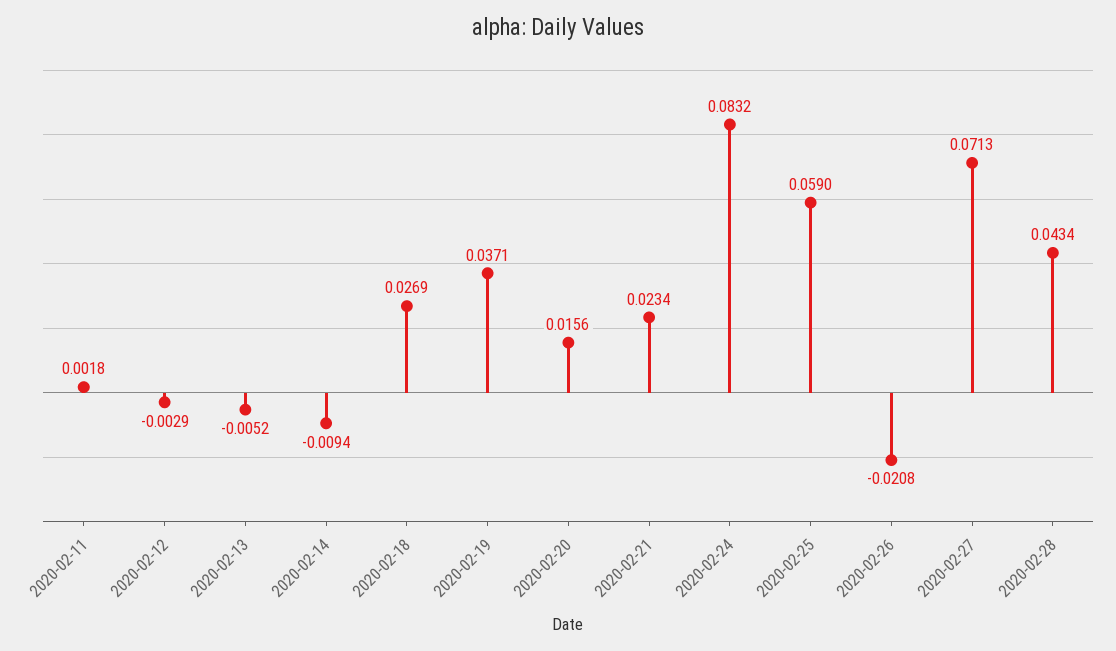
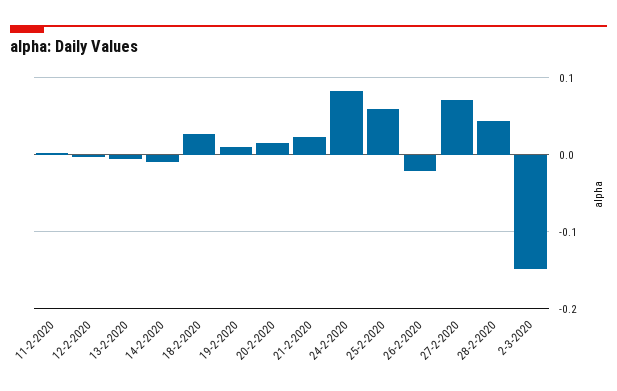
2020-02-19: 0.0371 -> 0.01
2-3-2020: none -> -0.15

